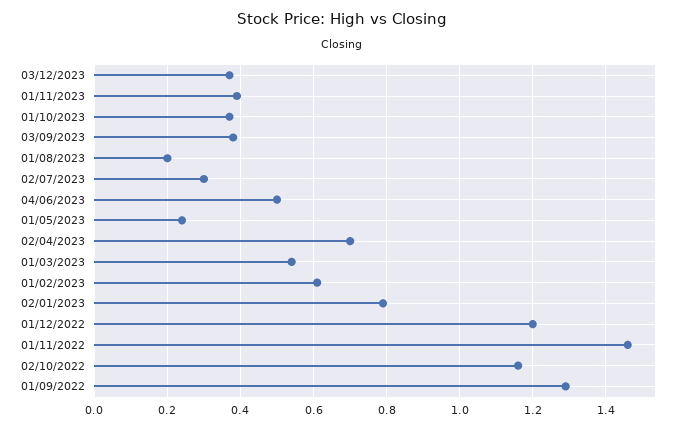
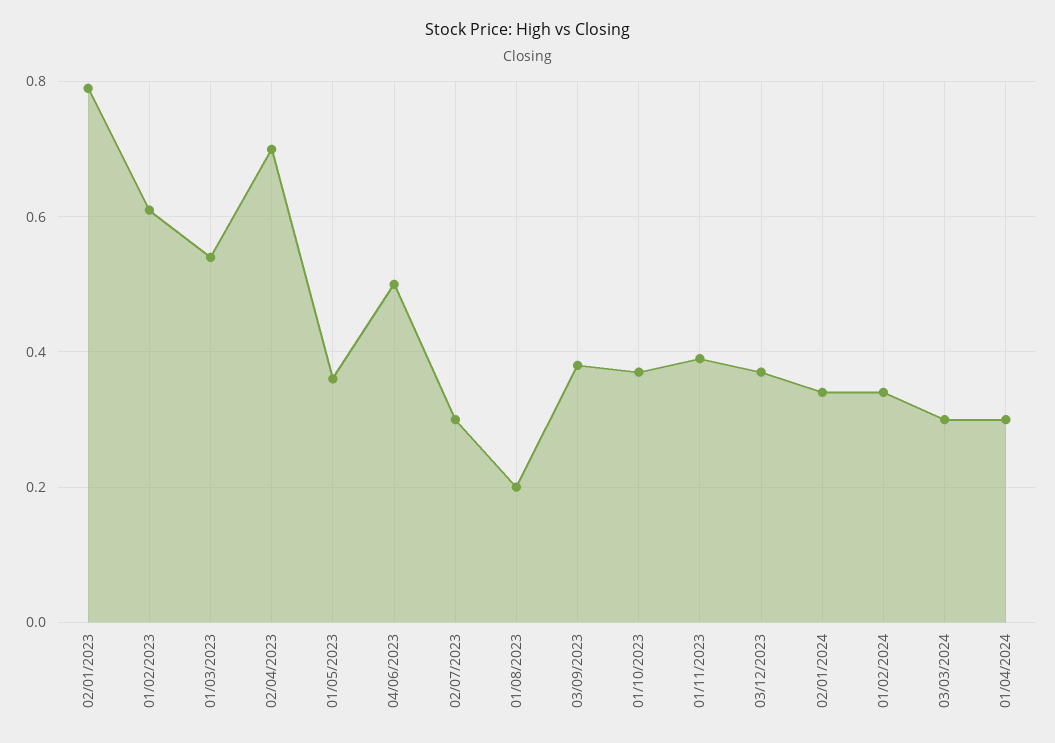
01/05/2023: 0.25 -> 0.35
01/12/2022: 1.2 -> none
01/11/2022: 1.45 -> none
02/10/2022: 1.15 -> none
01/09/2022: 1.3 -> none
02/01/2024: none -> 0.35
01/02/2024: none -> 0.35
03/03/2024: none -> 0.3
01/04/2024: none -> 0.3

